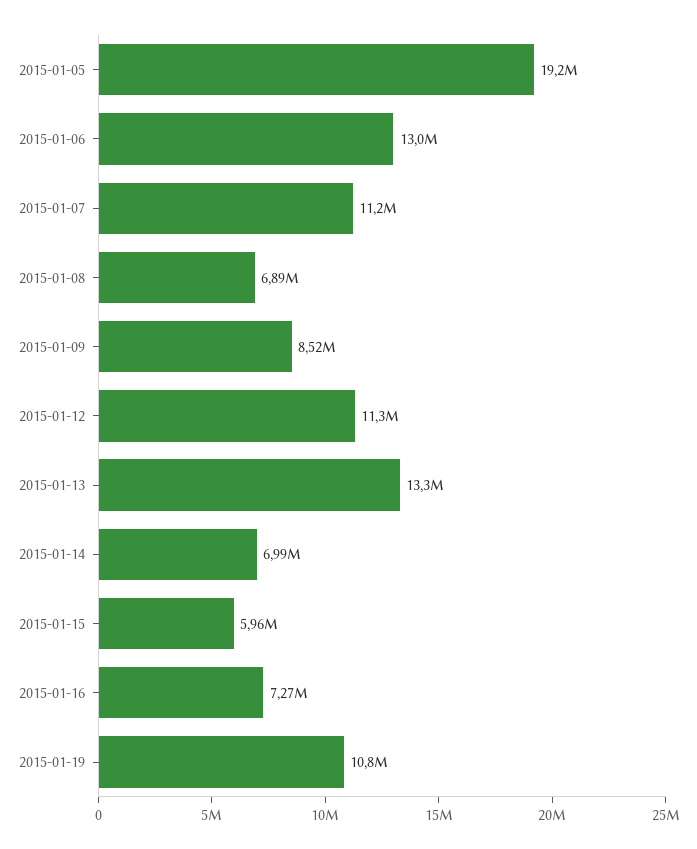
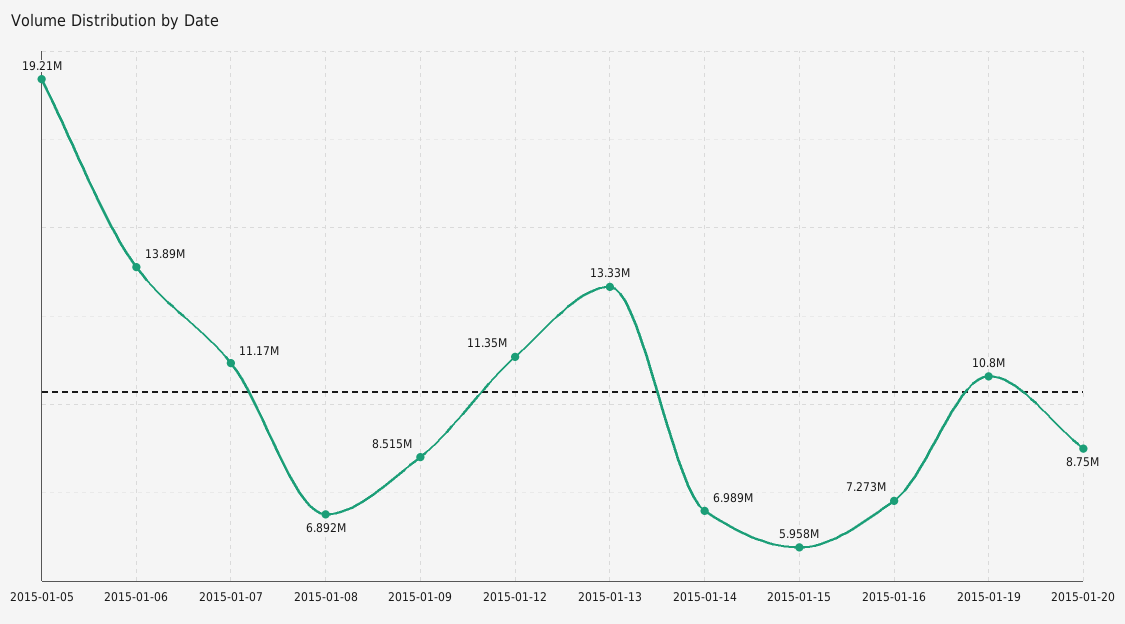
2015-01-06: 13000000 -> 13890000
2015-01-20: none -> 8750000

